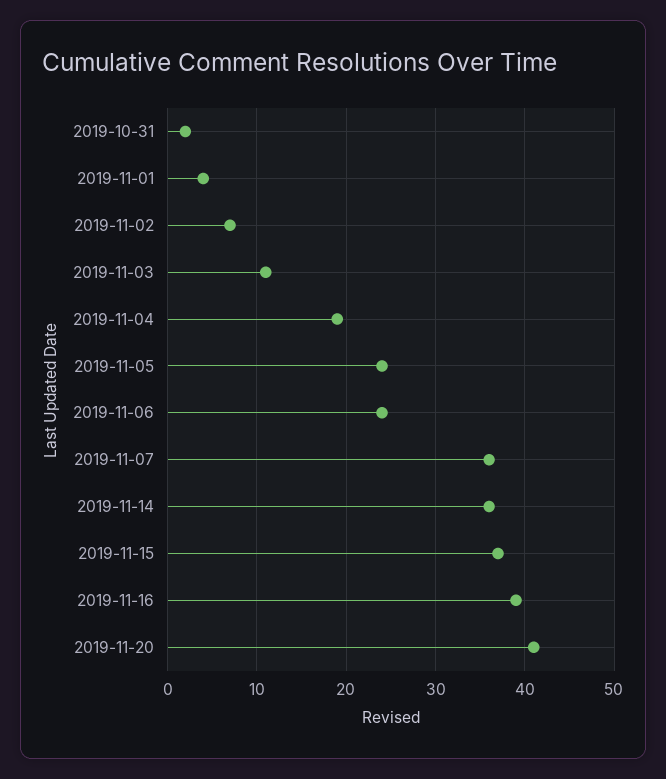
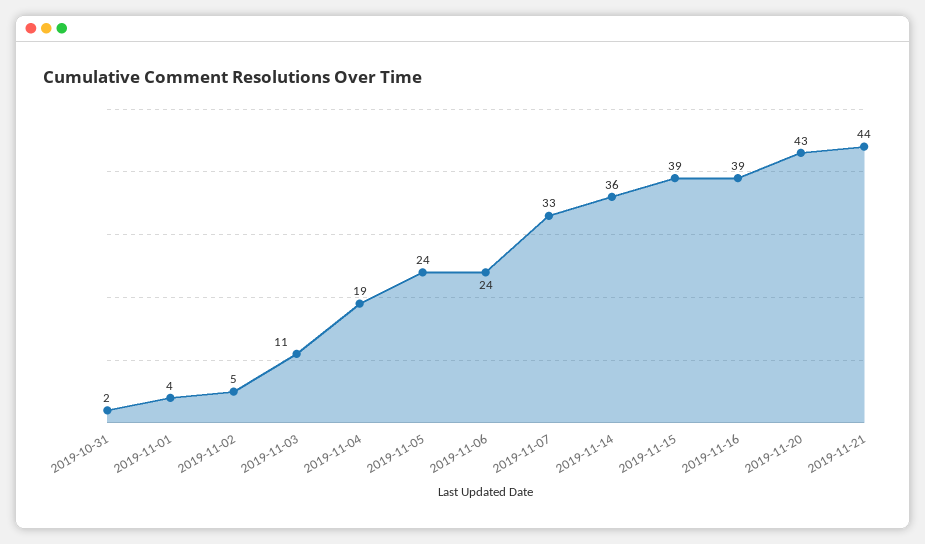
2019-11-02: 7 -> 5
2019-11-07: 36 -> 33
2019-11-15: 37 -> 39
2019-11-20: 41 -> 43
2019-11-21: none -> 44

